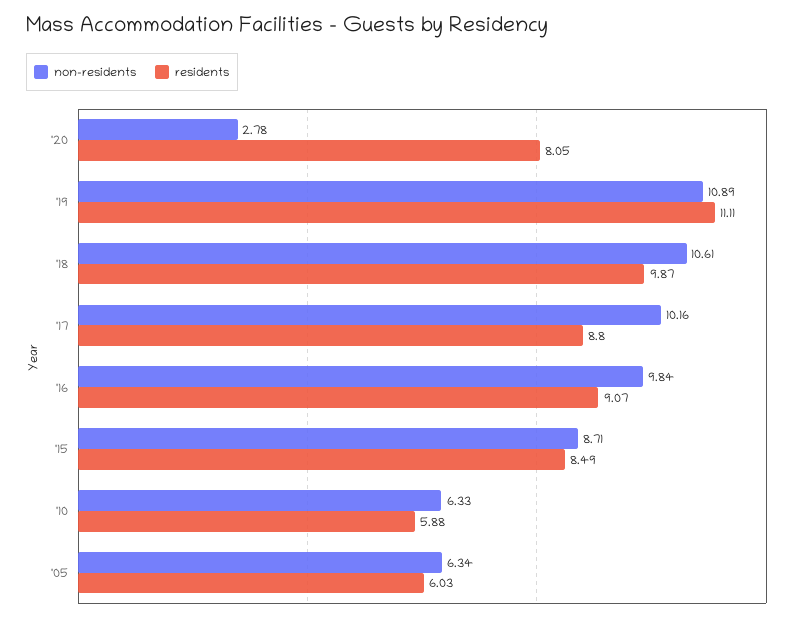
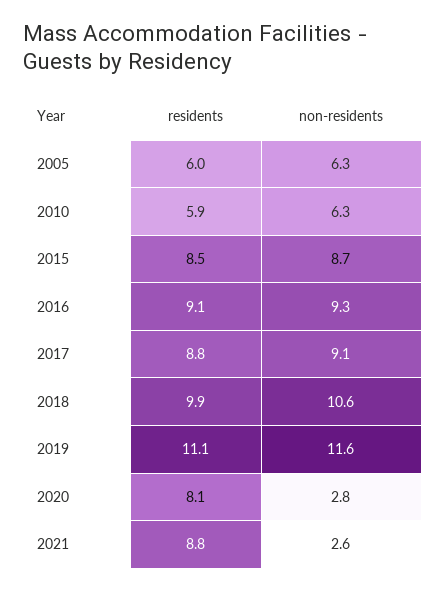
non-residents, '19: 10.89 -> 11.6
non-residents, '17: 10.16 -> 9.1
non-residents, '16: 9.84 -> 9.3
residents, 2021: none -> 8.8
non-residents, 2021: none -> 2.6

